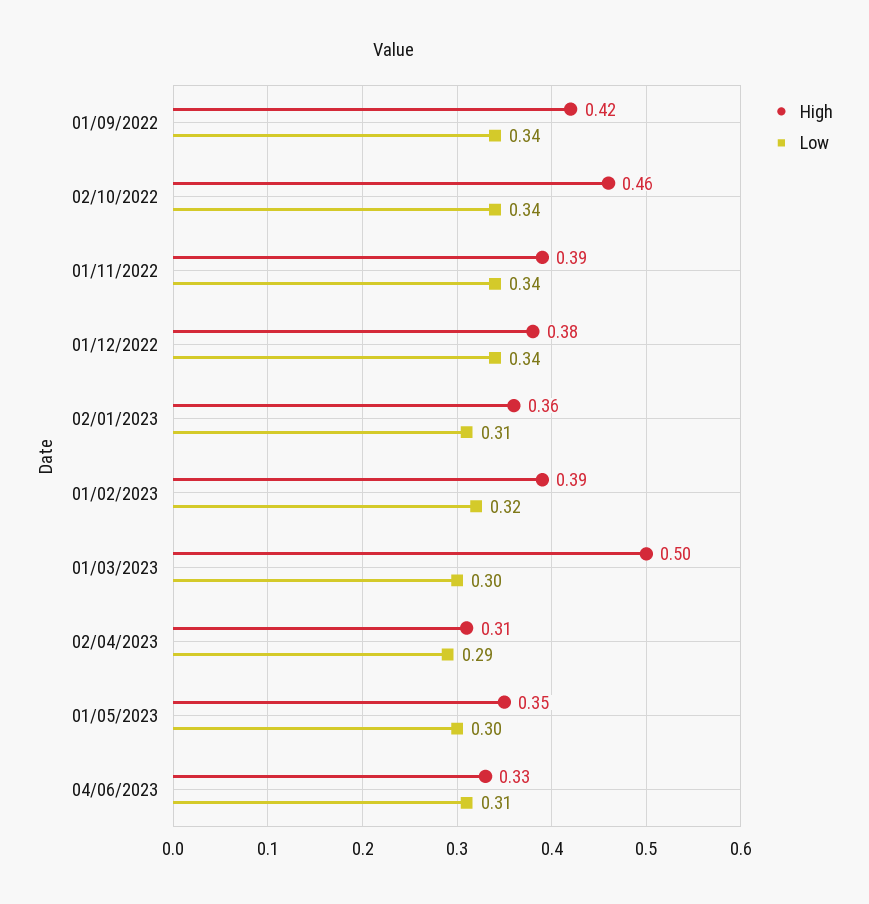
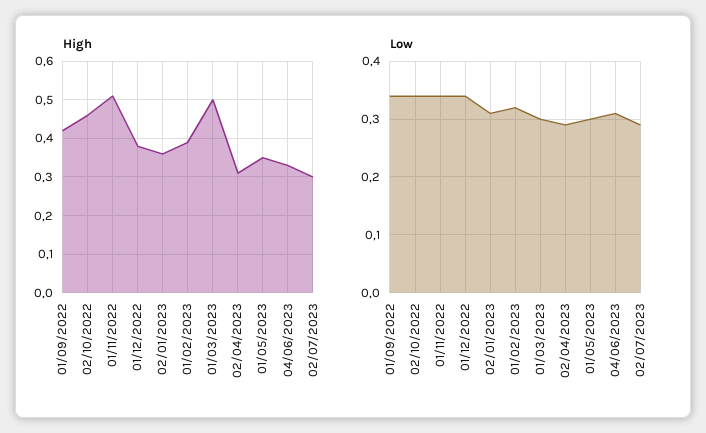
High, 01/11/2022: 0.39 -> 0.5
High, 02/07/2023: none -> 0.3
Low, 02/07/2023: none -> 0.3

